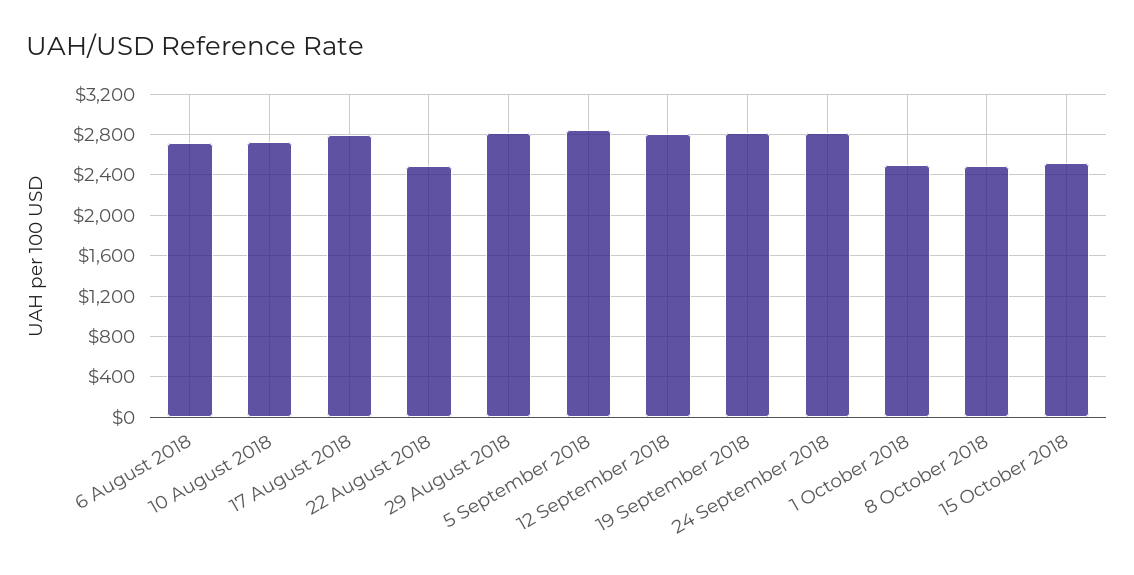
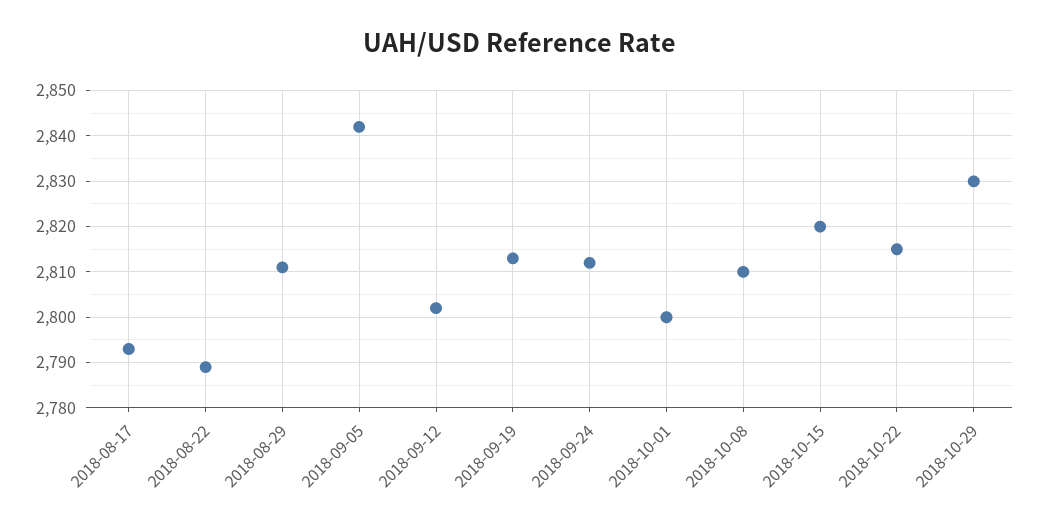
6 August 2018: 2700 -> none
10 August 2018: 2700 -> none
22 August 2018: 2500 -> 2790
1 October 2018: 2500 -> 2800
8 October 2018: 2500 -> 2810
15 October 2018: 2500 -> 2820
2018-10-22: none -> 2815
2018-10-29: none -> 2830

